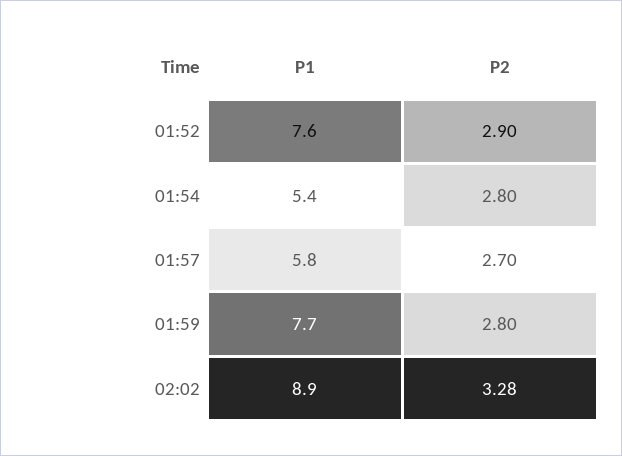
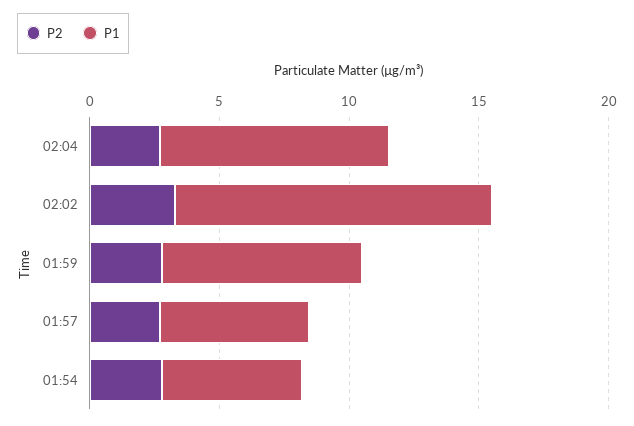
P1, 01:52: 7.6 -> none
P2, 01:52: 2.9 -> none
P1, 02:02: 8.9 -> 12
P2, 02:04: none -> 3
P1, 02:04: none -> 9

